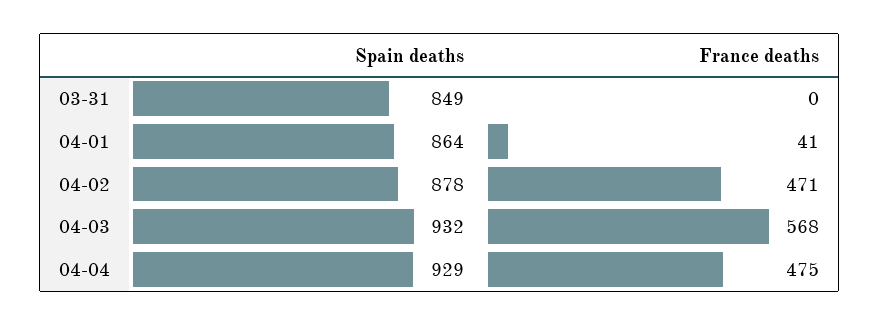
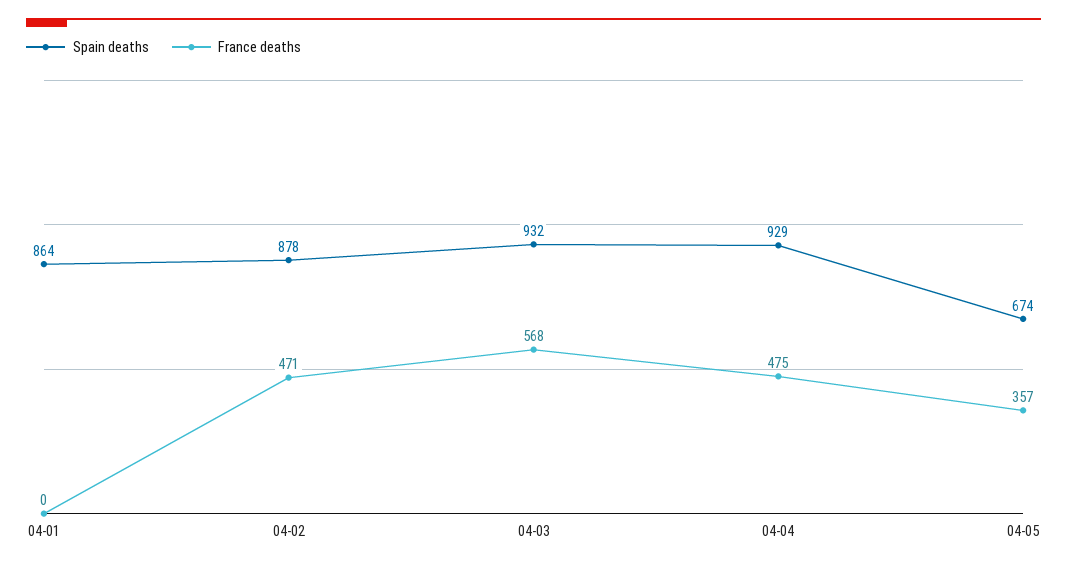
Spain deaths, 03-31: 849 -> none
France deaths, 03-31: 0 -> none
France deaths, 04-01: 41 -> 0
Spain deaths, 04-05: none -> 674
France deaths, 04-05: none -> 357

